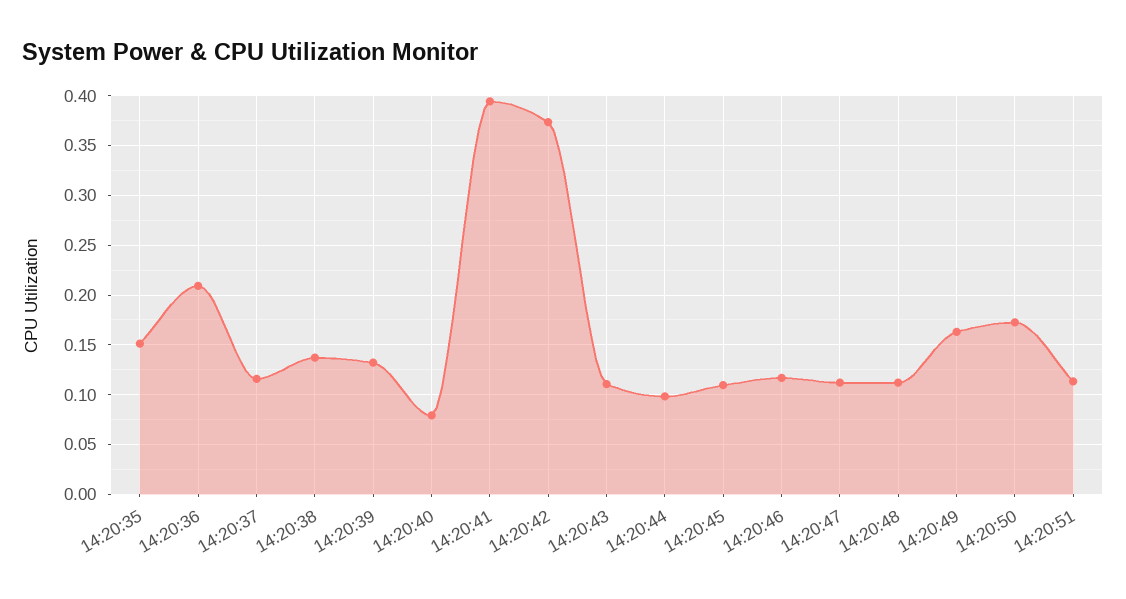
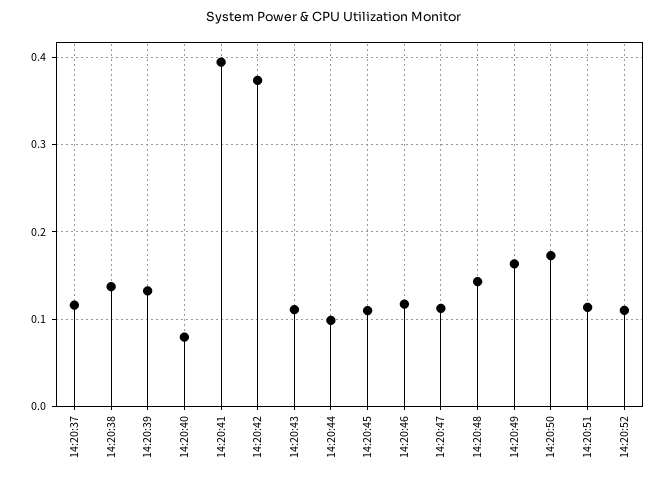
14:20:35: 0.15 -> none
14:20:36: 0.21 -> none
14:20:48: 0.11 -> 0.14
14:20:52: none -> 0.11

